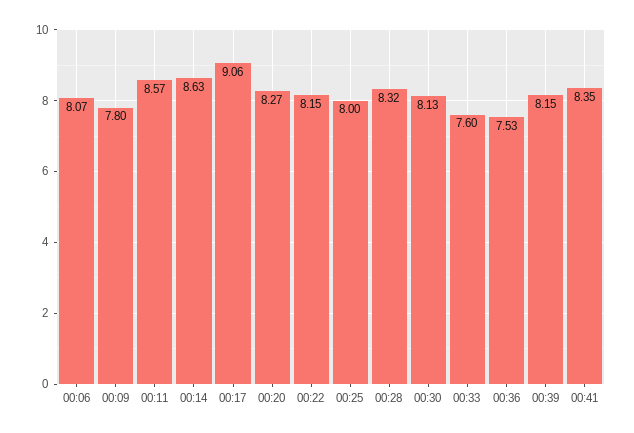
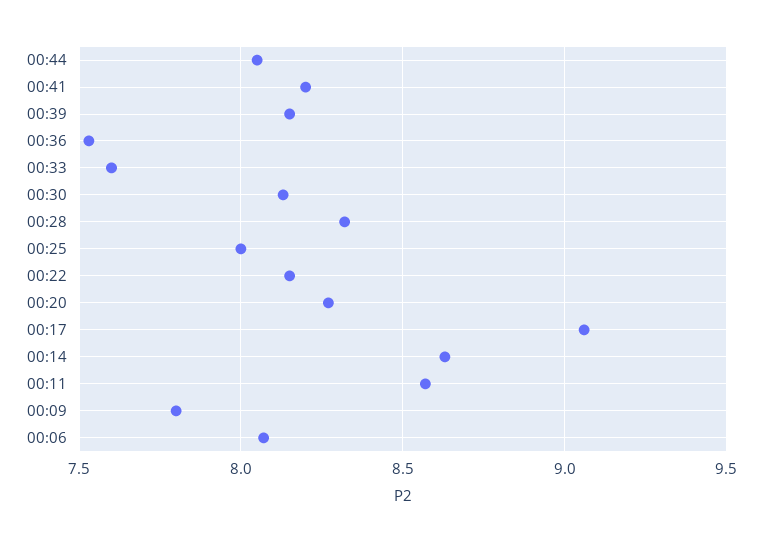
00:41: 8.35 -> 8.2
00:44: none -> 8.05

